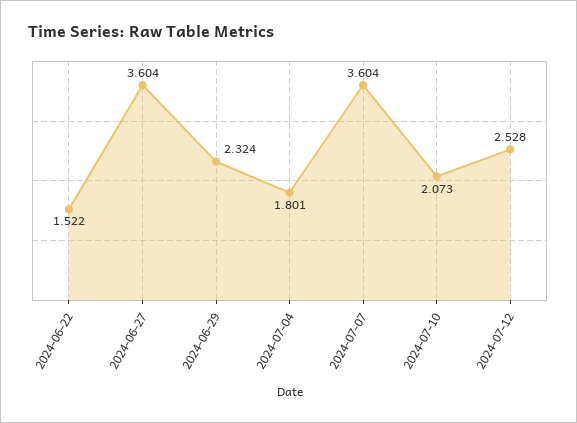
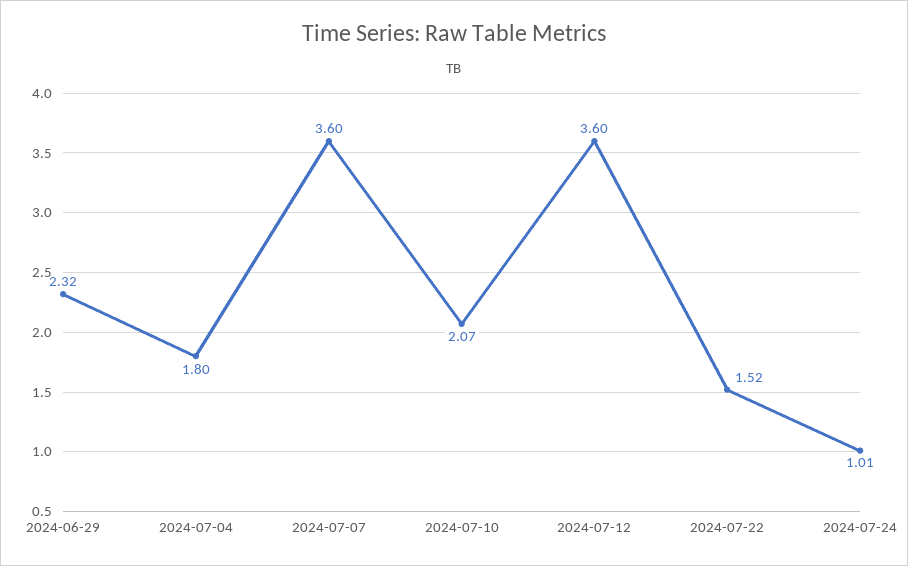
2024-06-22: 1.522 -> none
2024-06-27: 3.604 -> none
2024-07-12: 2.528 -> 3.6
2024-07-22: none -> 1.52
2024-07-24: none -> 1.01

